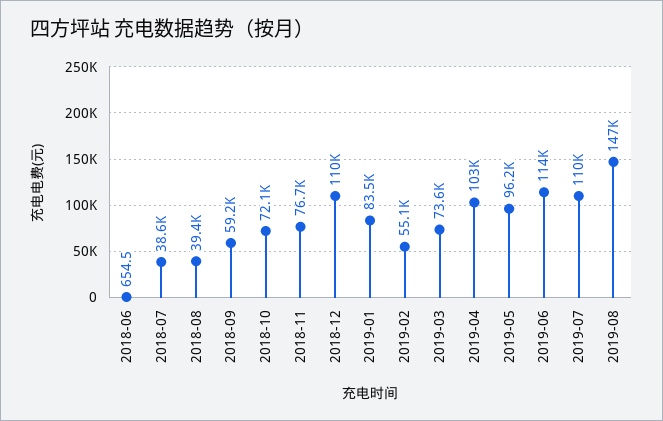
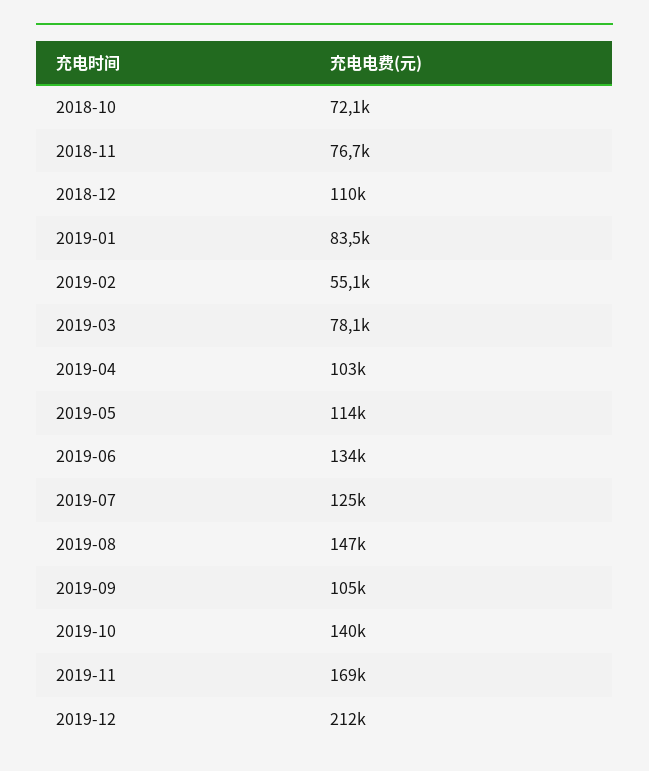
2018-06: 654.5 -> none
2018-07: 38600 -> none
2018-08: 39400 -> none
2018-09: 59200 -> none
2019-03: 73600 -> 78100
2019-05: 96200 -> 114000
2019-06: 114000 -> 134000
2019-07: 110000 -> 125000
2019-09: none -> 105000
2019-10: none -> 140000
2019-11: none -> 169000
2019-12: none -> 212000

